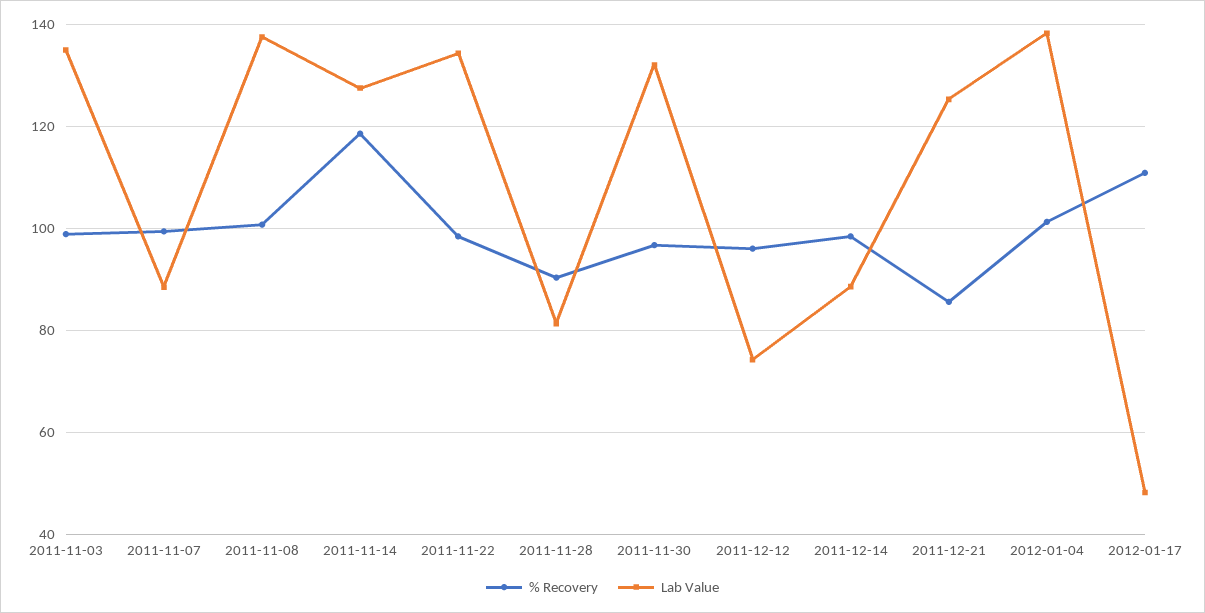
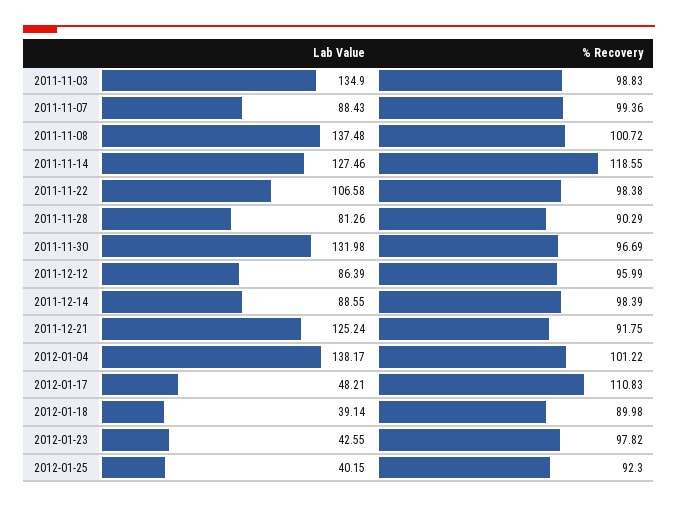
Lab Value, 2011-11-22: 134 -> 106.58
Lab Value, 2011-12-12: 74 -> 86.39
% Recovery, 2011-12-21: 86 -> 91.75
Lab Value, 2012-01-18: none -> 39.14
% Recovery, 2012-01-18: none -> 89.98
Lab Value, 2012-01-23: none -> 42.55
% Recovery, 2012-01-23: none -> 97.82
Lab Value, 2012-01-25: none -> 40.15
% Recovery, 2012-01-25: none -> 92.3

